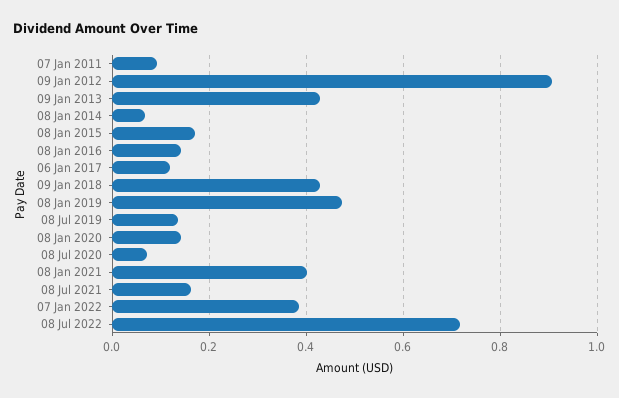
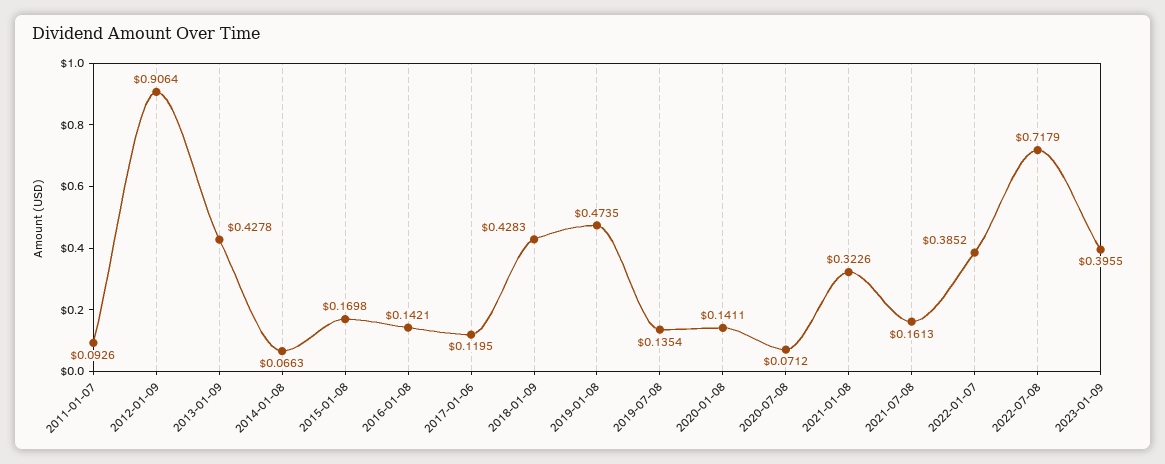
08 Jan 2021: 0.4 -> 0.3226
2023-01-09: none -> 0.3955

